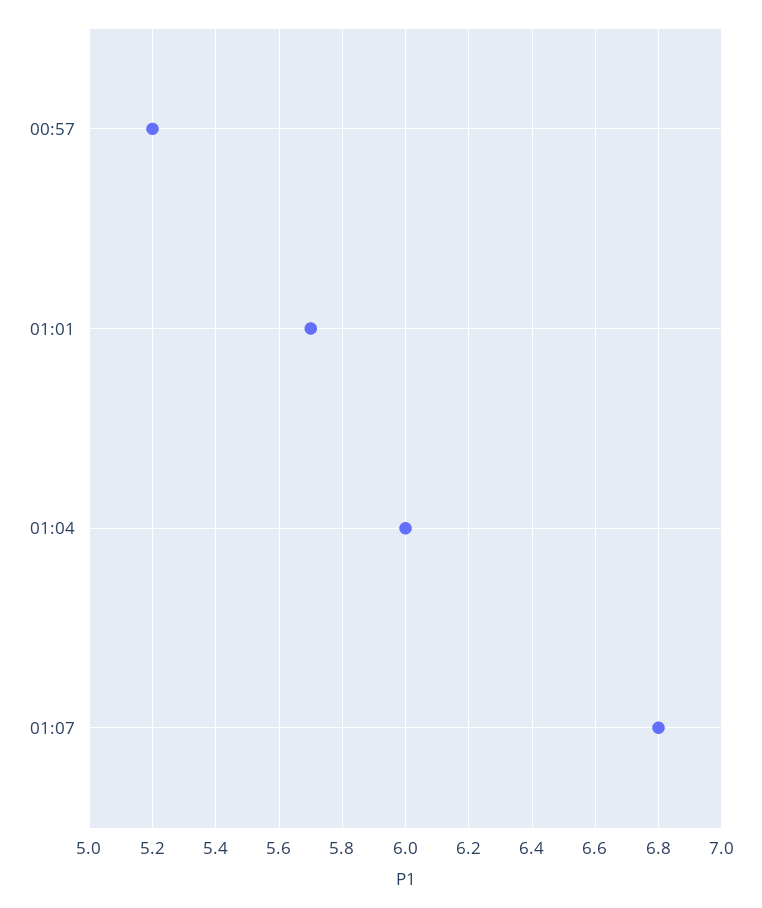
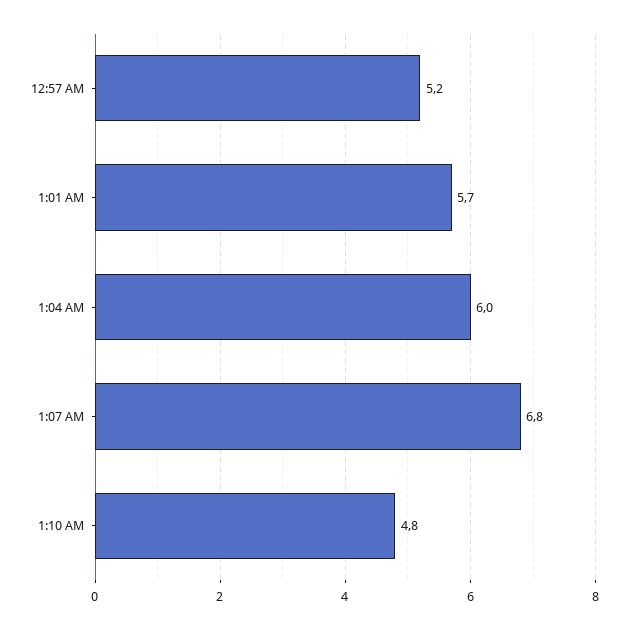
1:10 AM: none -> 4.8

